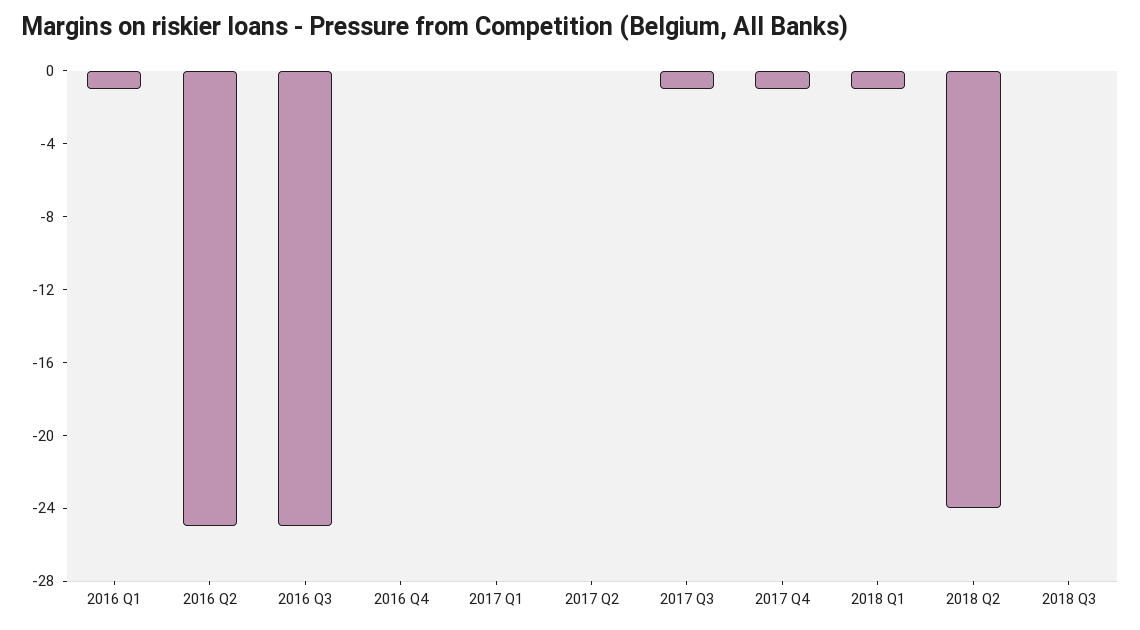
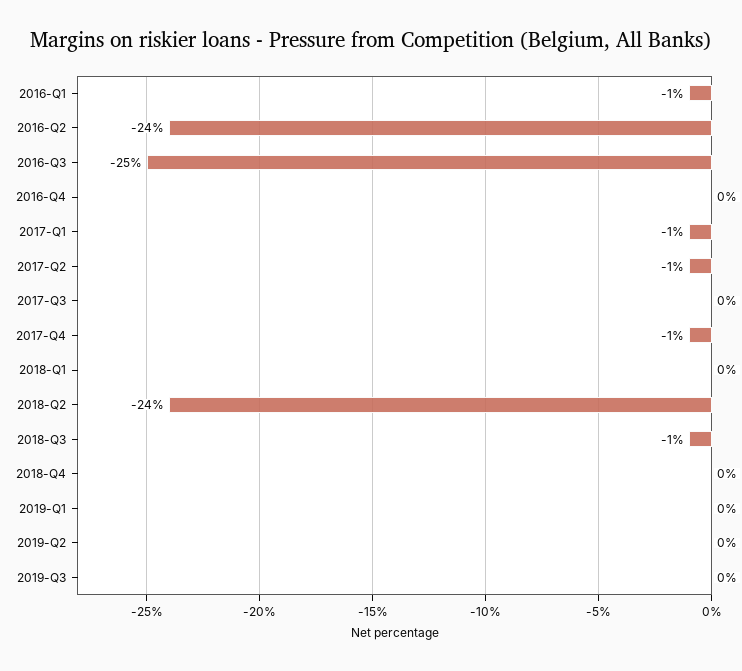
2016 Q2: -25 -> -24
2017 Q1: 0 -> -1
2017 Q2: 0 -> -1
2017 Q3: -1 -> 0
2018 Q1: -1 -> 0
2018 Q3: 0 -> -1
2018-Q4: none -> 0
2019-Q1: none -> 0
2019-Q2: none -> 0
2019-Q3: none -> 0

